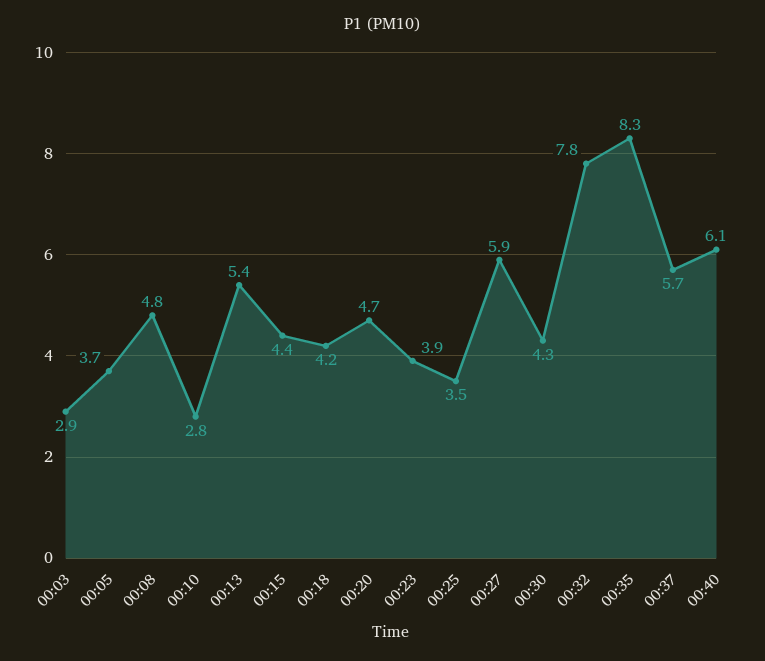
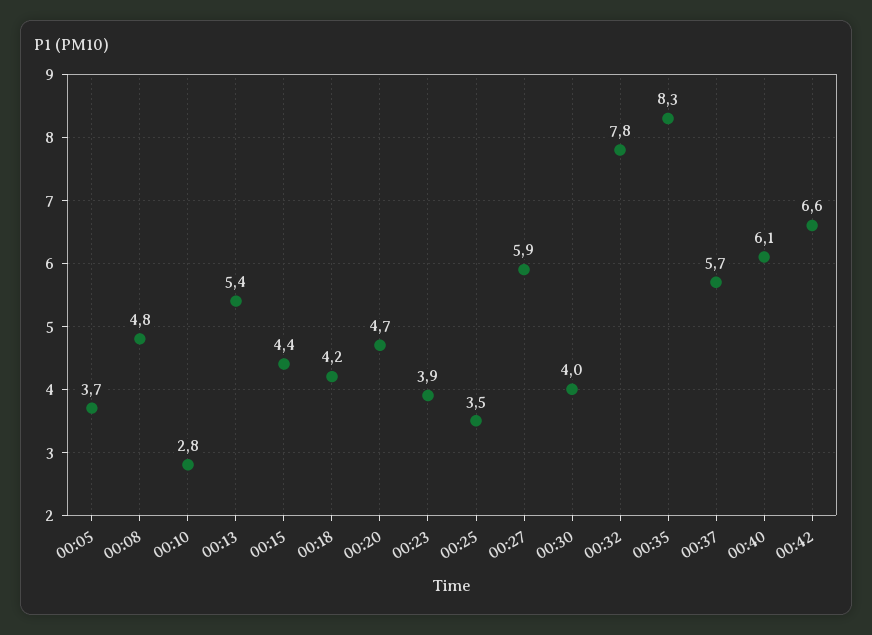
00:03: 2.9 -> none
00:30: 4.3 -> 4
00:42: none -> 6.6

